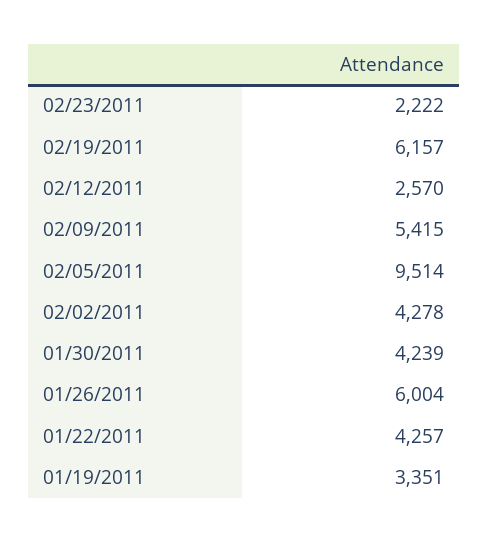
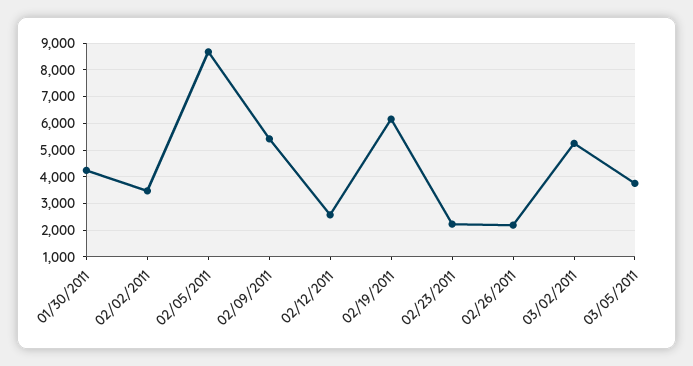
02/05/2011: 9514 -> 8750
02/02/2011: 4278 -> 3500
01/26/2011: 6004 -> none
01/22/2011: 4257 -> none
01/19/2011: 3351 -> none
02/26/2011: none -> 2250
03/02/2011: none -> 5250
03/05/2011: none -> 3750

